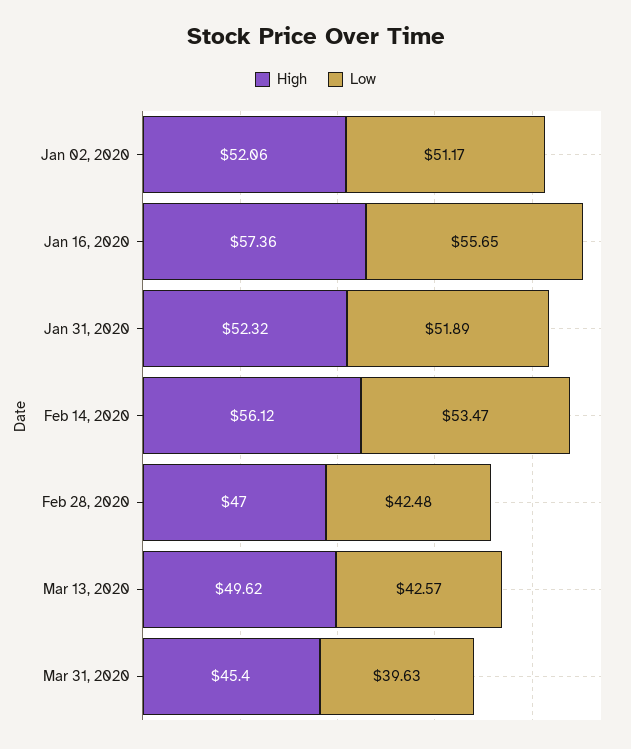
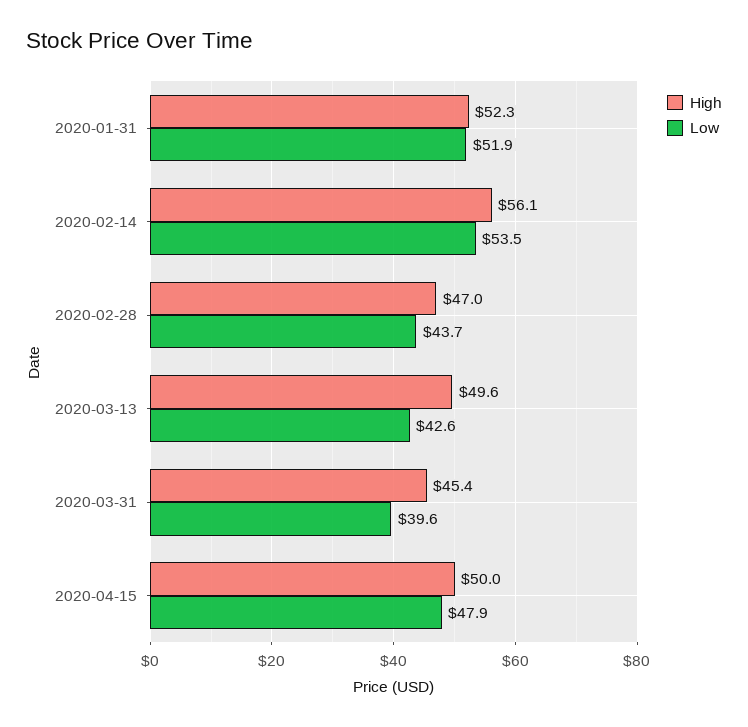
High, Jan 02, 2020: 52.06 -> none
Low, Jan 02, 2020: 51.17 -> none
High, Jan 16, 2020: 57.36 -> none
Low, Jan 16, 2020: 55.65 -> none
Low, Feb 28, 2020: 42.48 -> 43.7
High, 2020-04-15: none -> 50
Low, 2020-04-15: none -> 47.9

